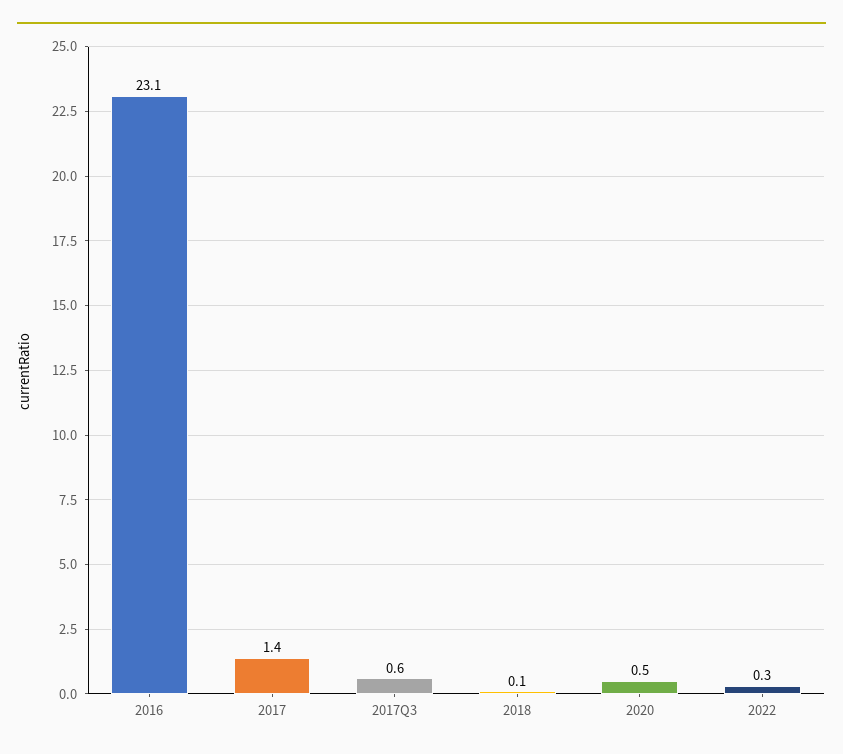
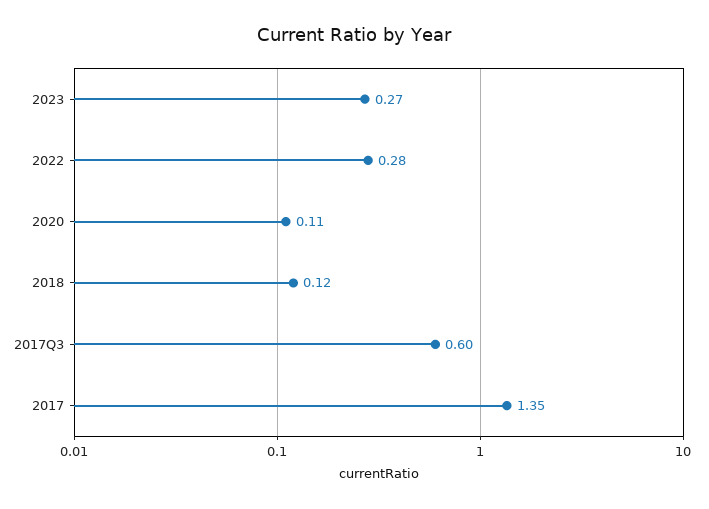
2016: 23.1 -> none
2020: 0.5 -> 0.11
2023: none -> 0.27

